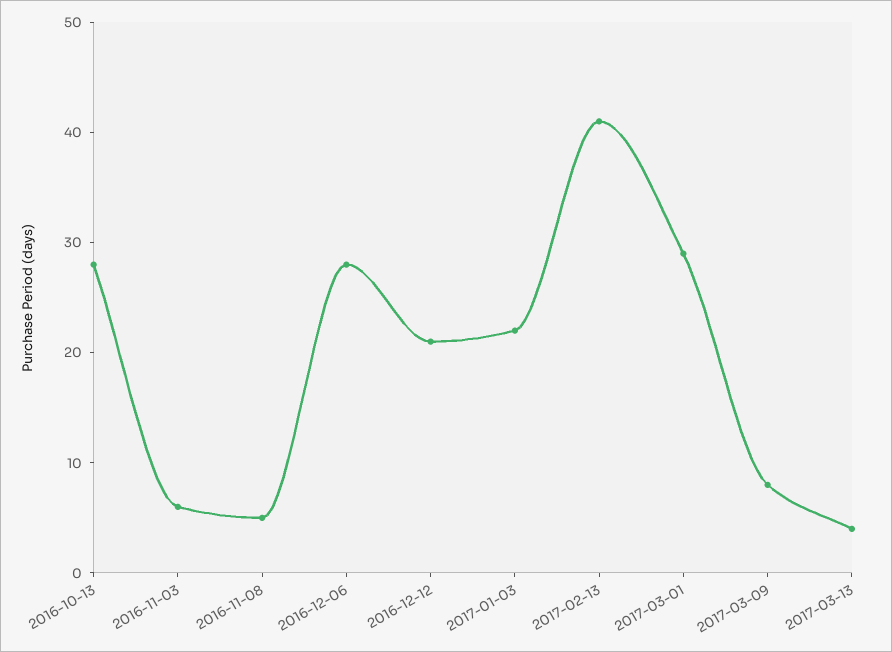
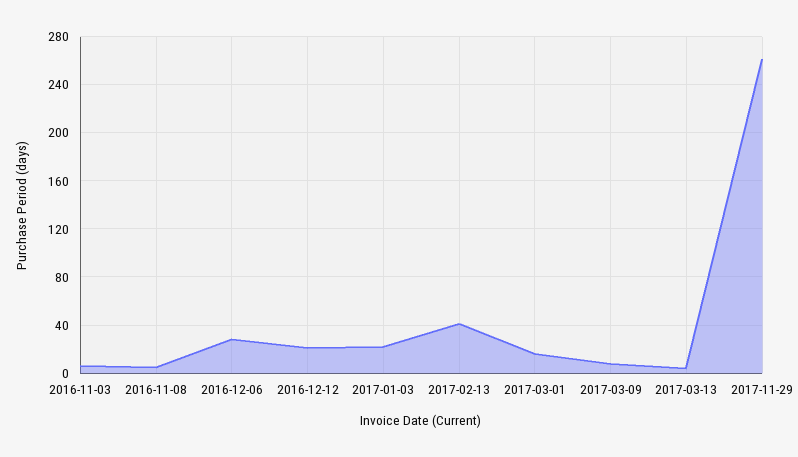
2016-10-13: 28 -> none
2017-03-01: 29 -> 15
2017-11-29: none -> 260

